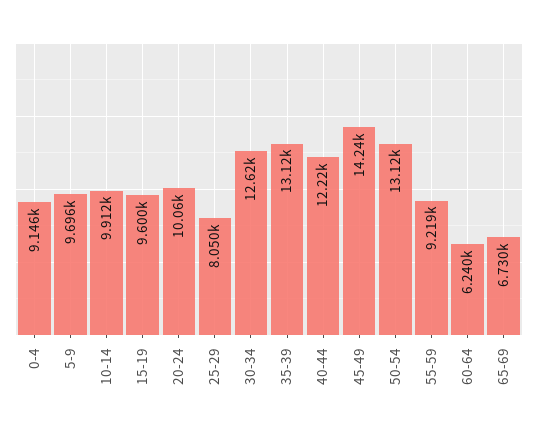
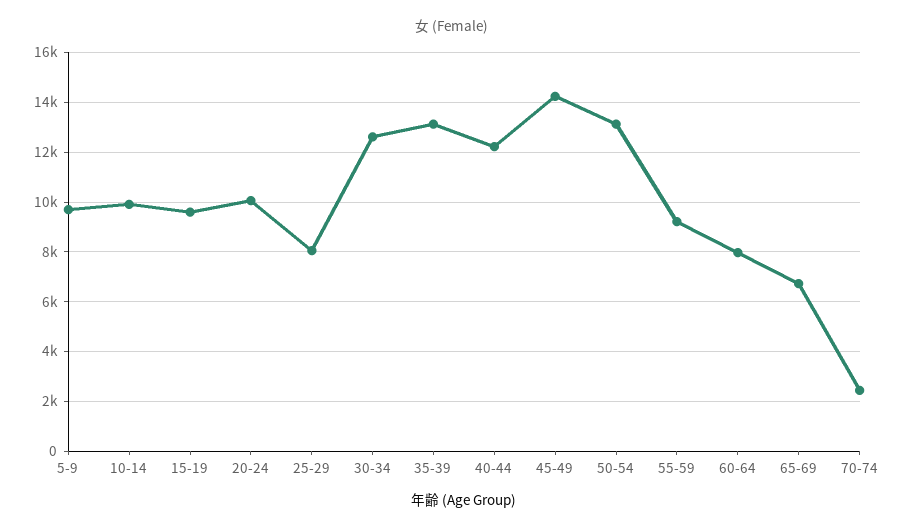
0-4: 9146 -> none
60-64: 6240 -> 8000
70-74: none -> 2500

